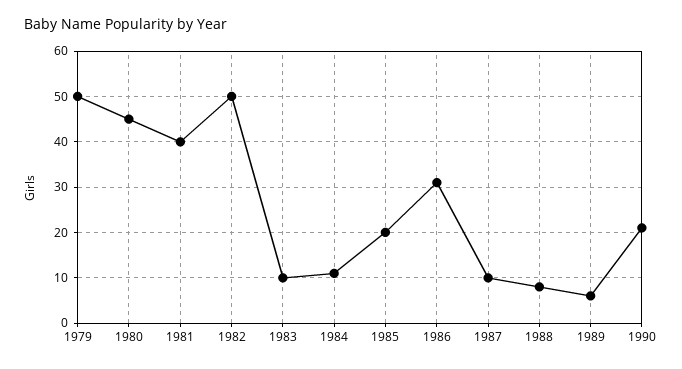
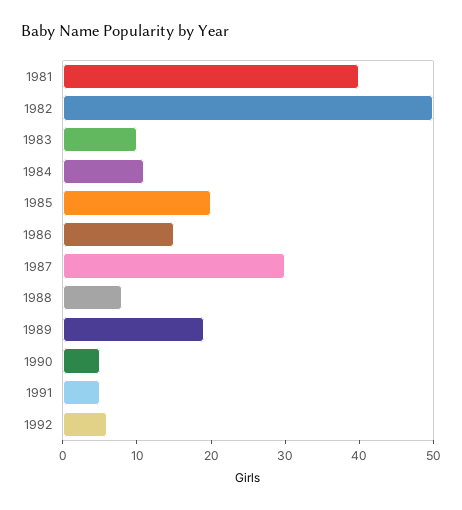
1979: 50 -> none
1980: 45 -> none
1986: 30 -> 15
1987: 10 -> 30
1989: 5 -> 20
1990: 20 -> 5
1991: none -> 5
1992: none -> 5

